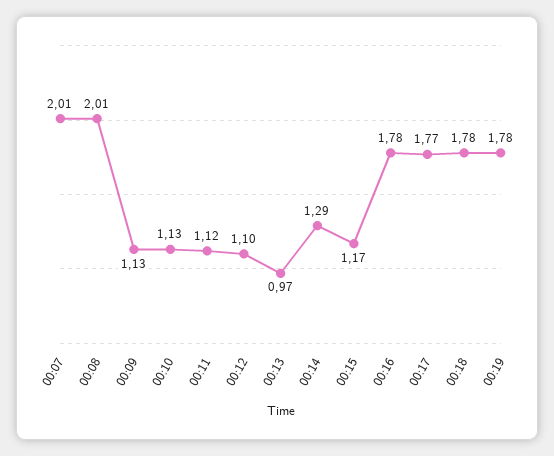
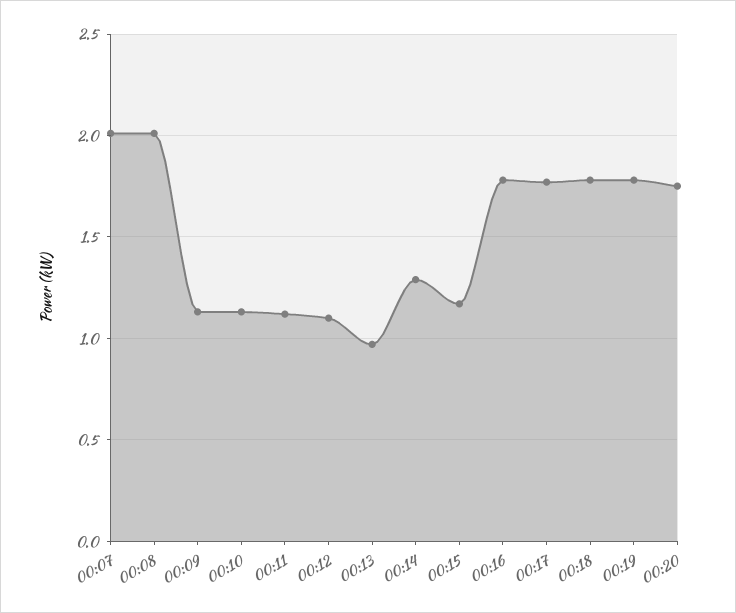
00:20: none -> 1.75

